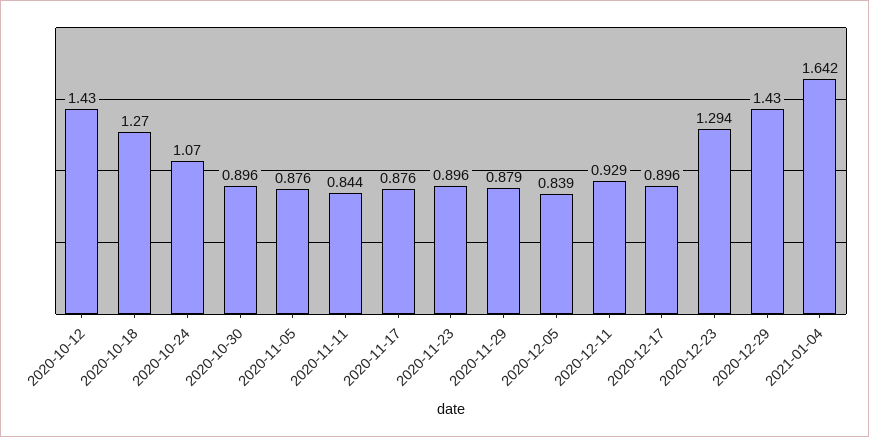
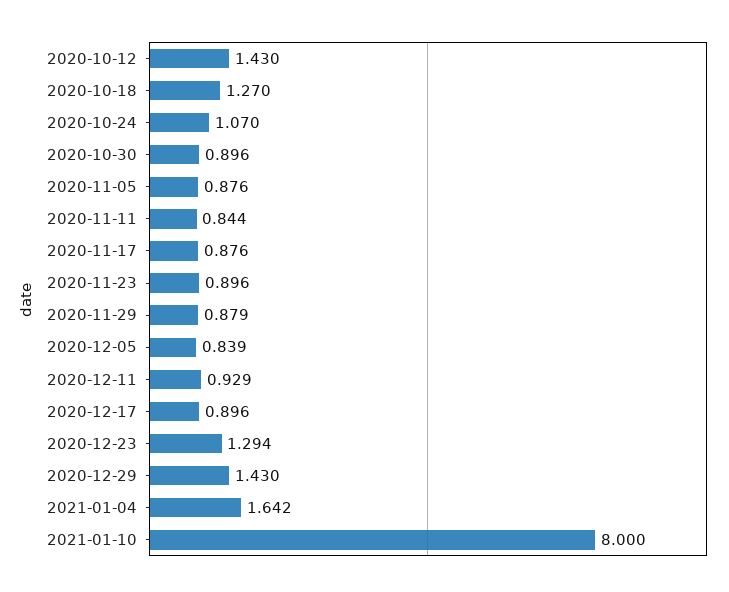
2021-01-10: none -> 8

